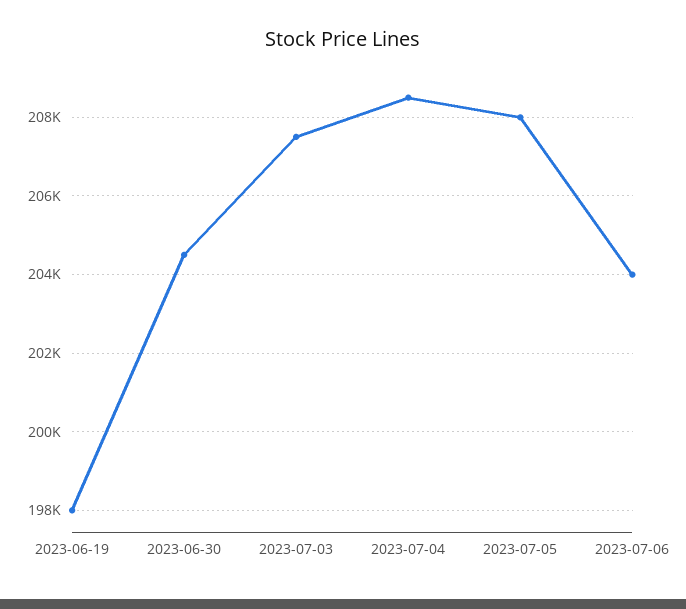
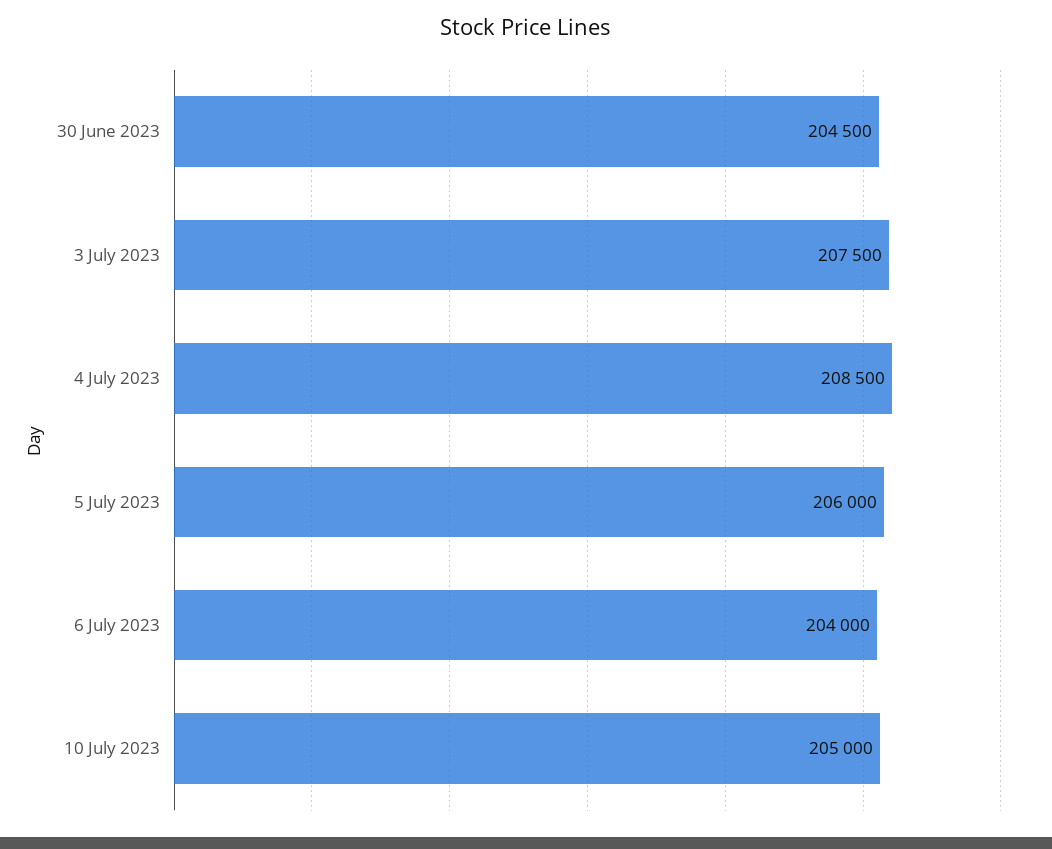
2023-06-19: 198000 -> none
2023-07-05: 208000 -> 206000
10 July 2023: none -> 205000

